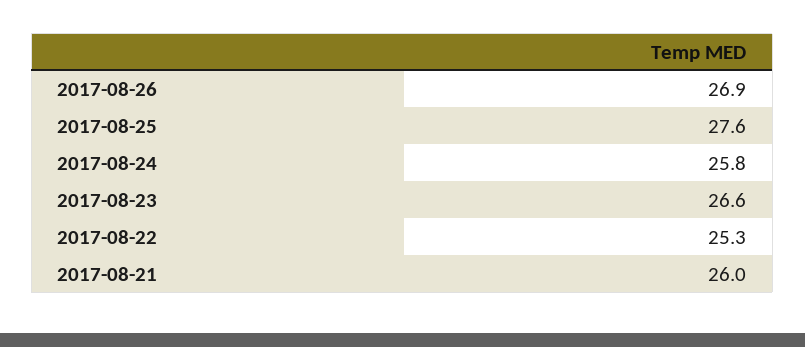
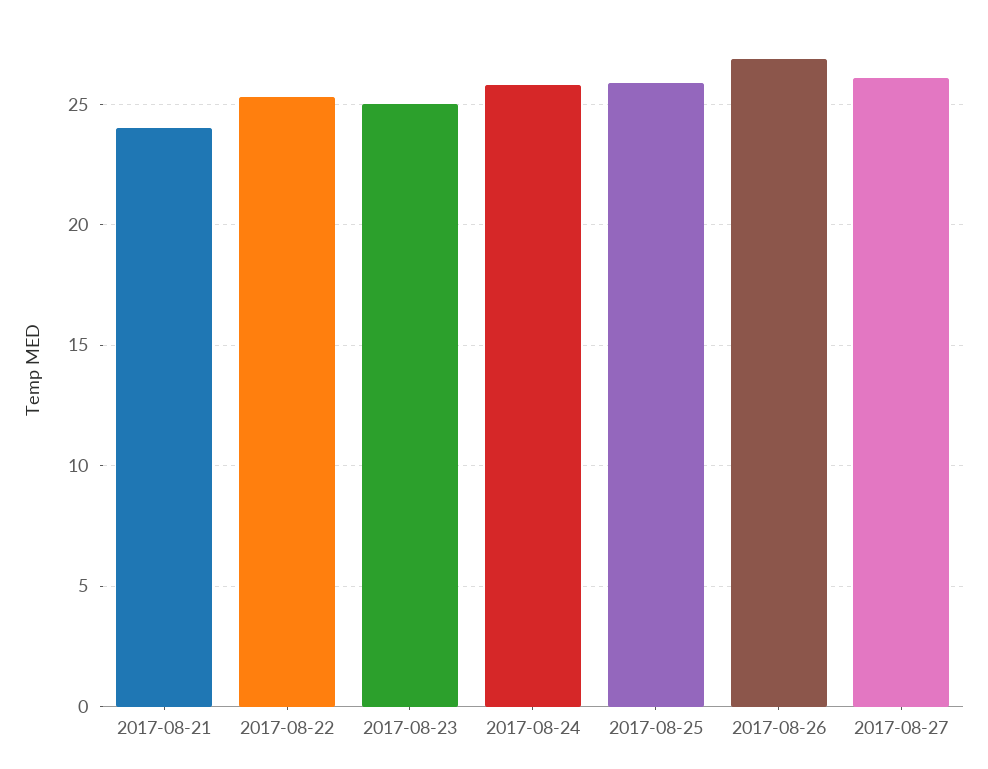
2017-08-25: 27.6 -> 26
2017-08-23: 26.6 -> 25
2017-08-21: 26 -> 24
2017-08-27: none -> 26

